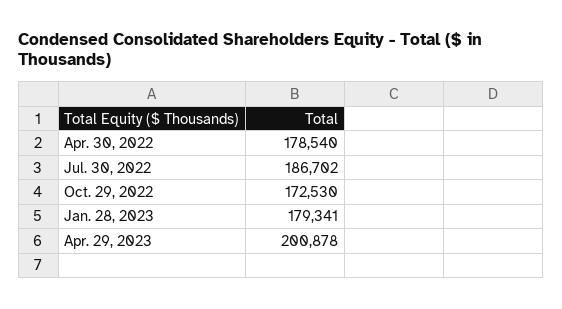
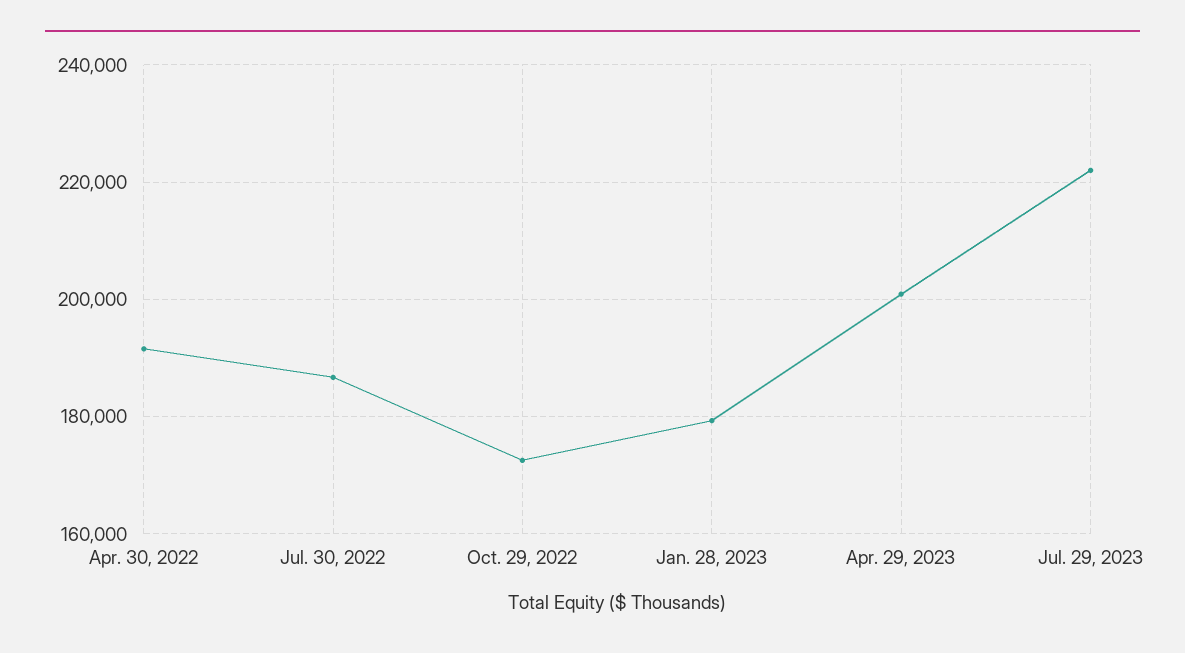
Apr. 30, 2022: 178540 -> 192000
Jul. 29, 2023: none -> 222000

